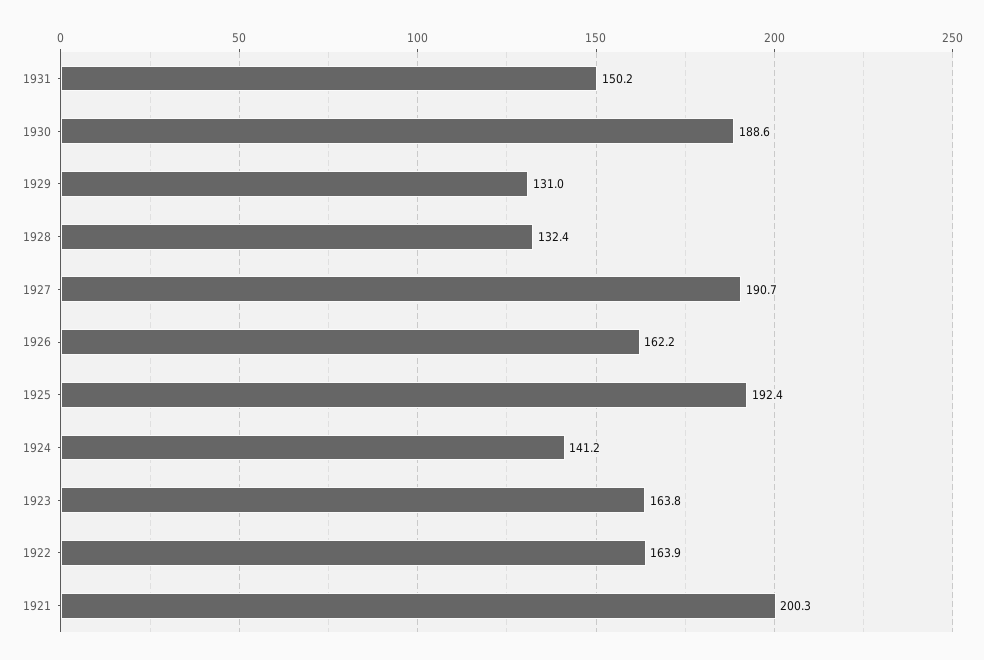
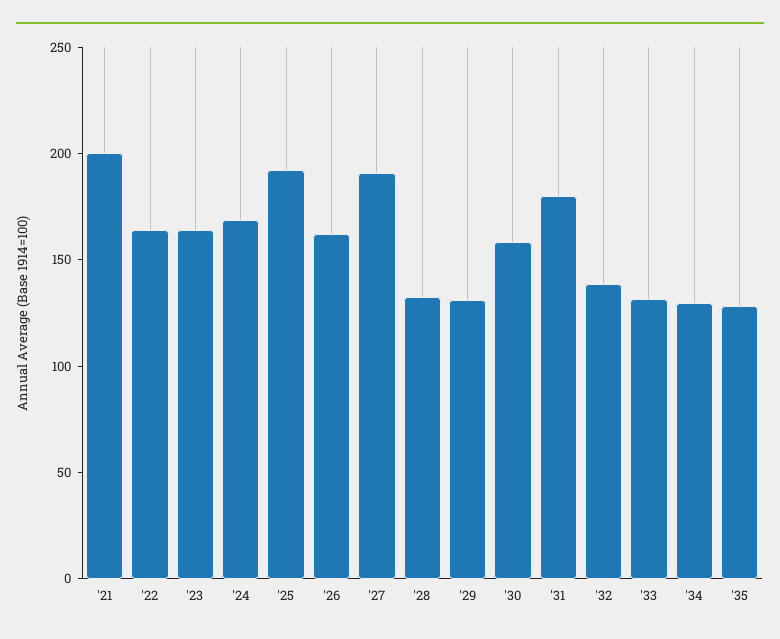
1931: 150.2 -> 180
1930: 188.6 -> 160
1924: 141.2 -> 170
'32: none -> 140
'33: none -> 130
'34: none -> 130
'35: none -> 130

